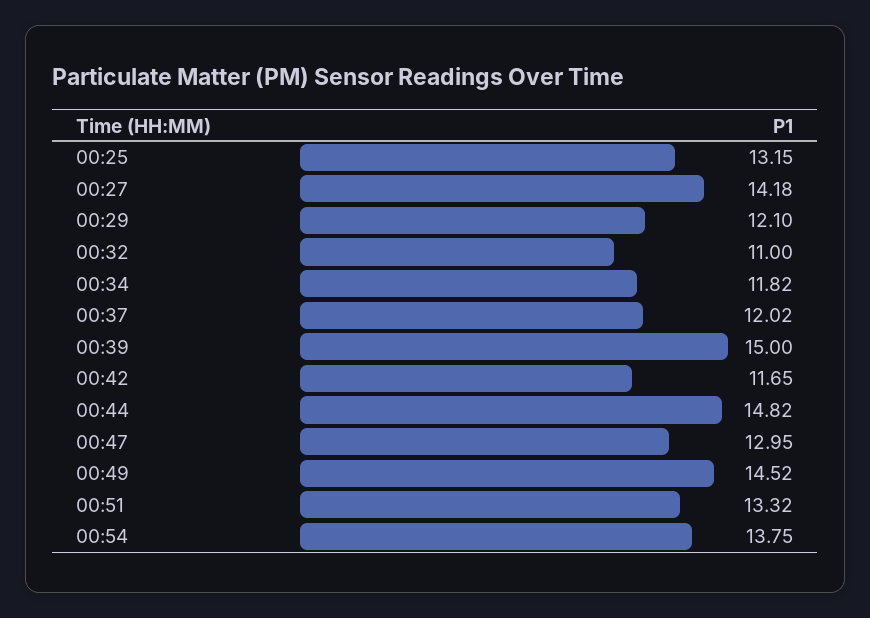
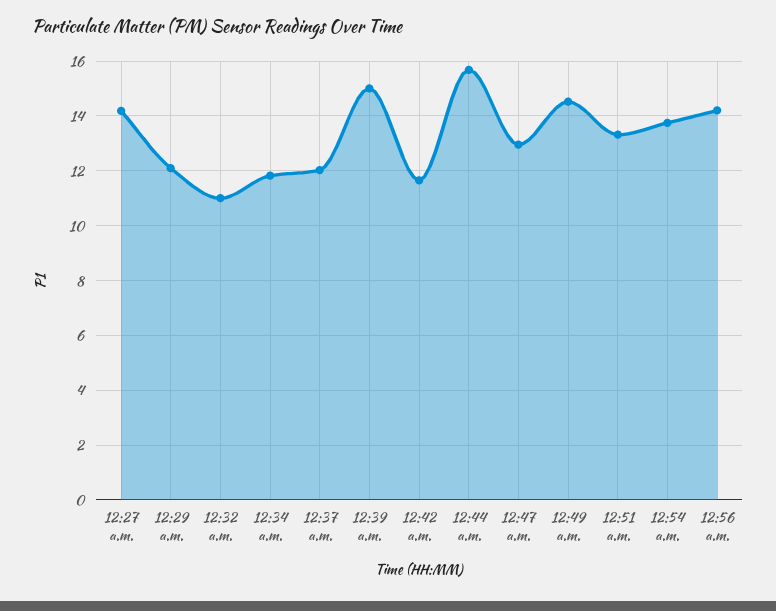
00:25: 13.15 -> none
00:44: 14.82 -> 15.75
12:56 a.m.: none -> 14.25

